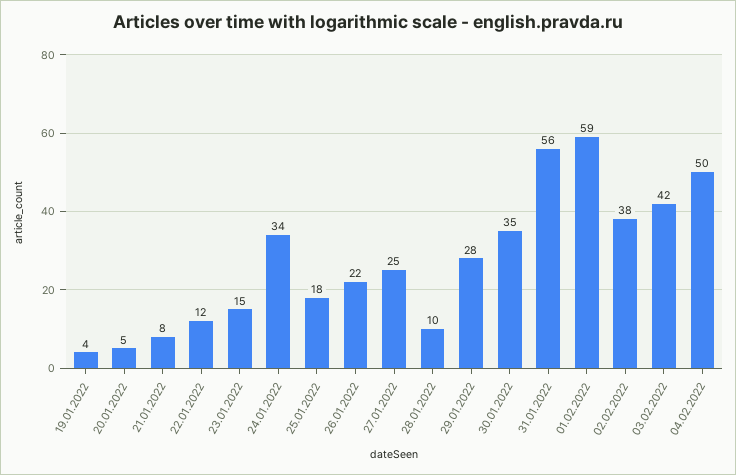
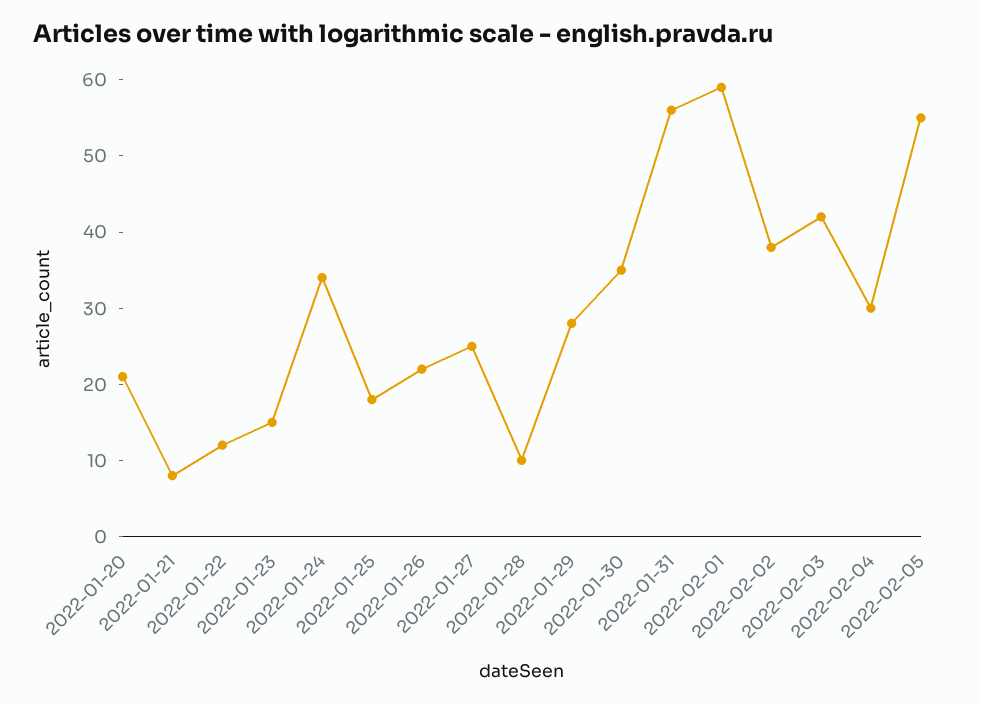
19.01.2022: 4 -> none
20.01.2022: 5 -> 20
04.02.2022: 50 -> 30
2022-02-05: none -> 55

